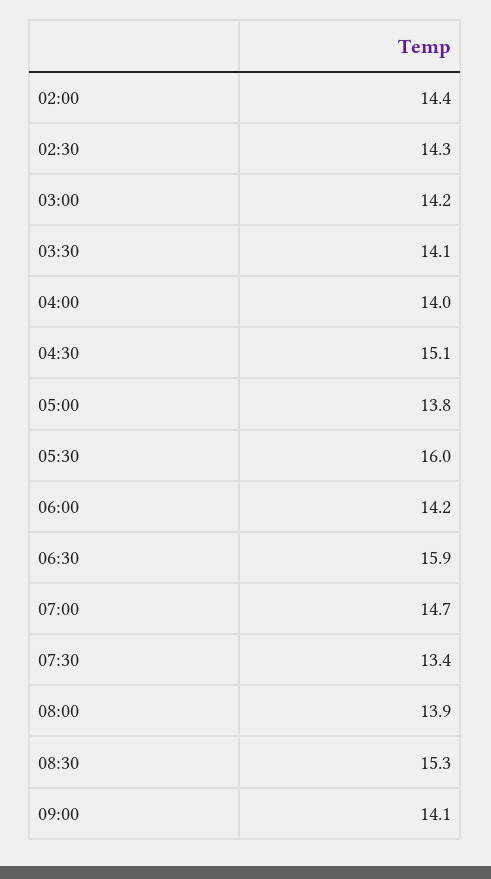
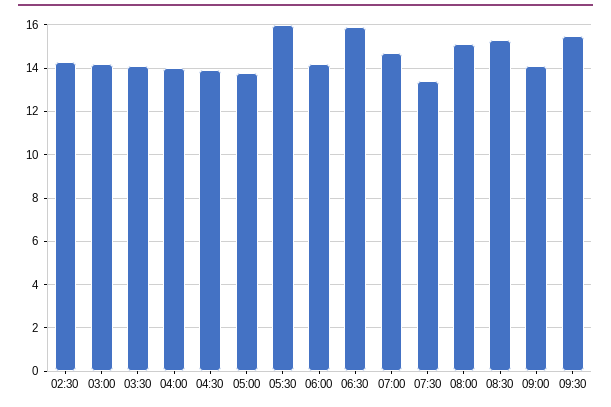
02:00: 14.4 -> none
04:30: 15.1 -> 14
08:00: 13.9 -> 15
09:30: none -> 15.5

